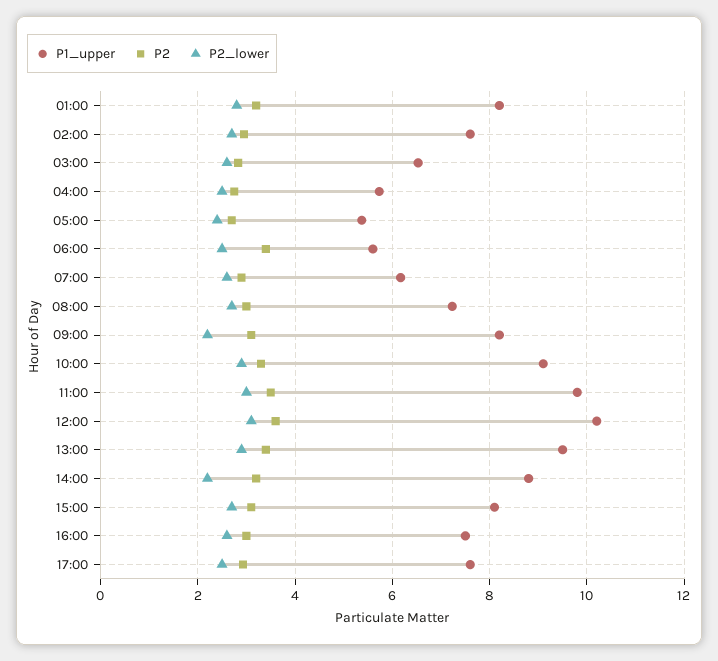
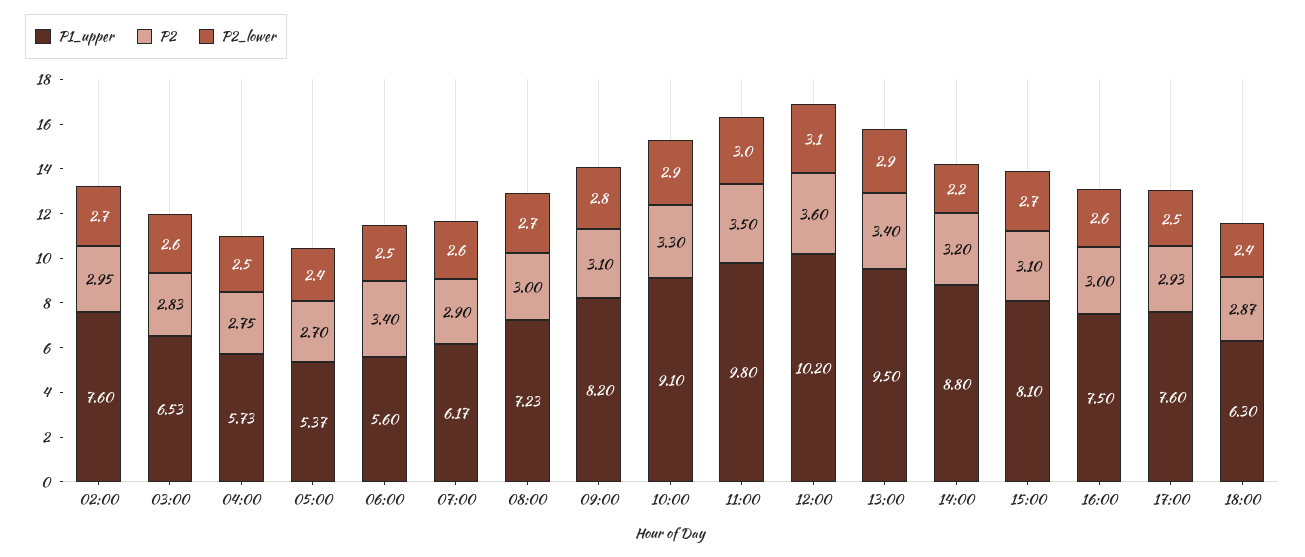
P1_upper, 01:00: 8.2 -> none
P2, 01:00: 3.2 -> none
P2_lower, 01:00: 2.8 -> none
P2_lower, 09:00: 2.2 -> 2.8
P1_upper, 18:00: none -> 6.3
P2, 18:00: none -> 2.87
P2_lower, 18:00: none -> 2.4

